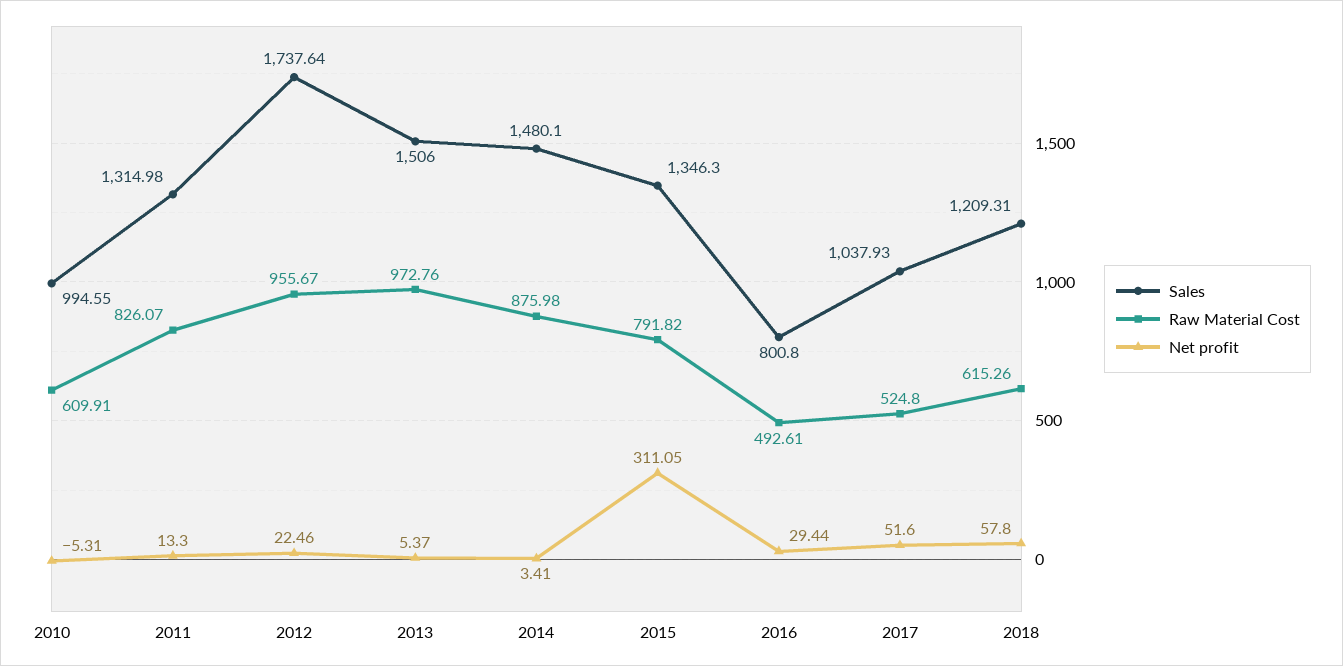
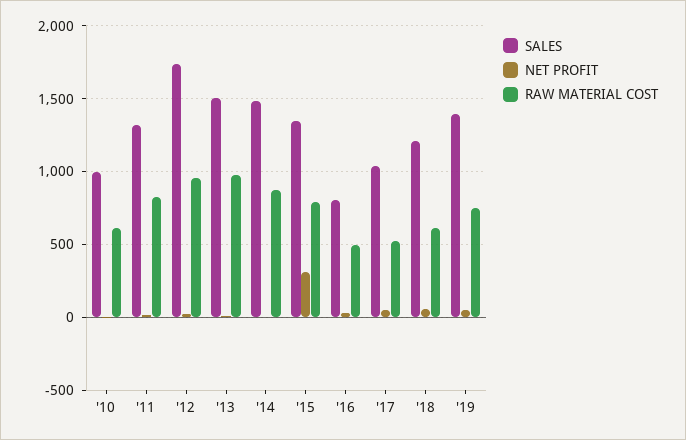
Sales, '19: none -> 1400
Net profit, '19: none -> 50
Raw Material Cost, '19: none -> 750

